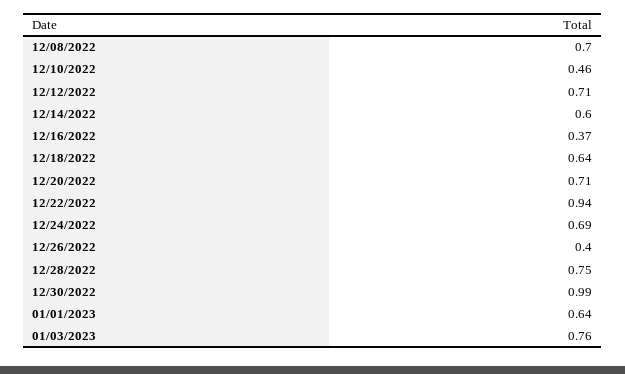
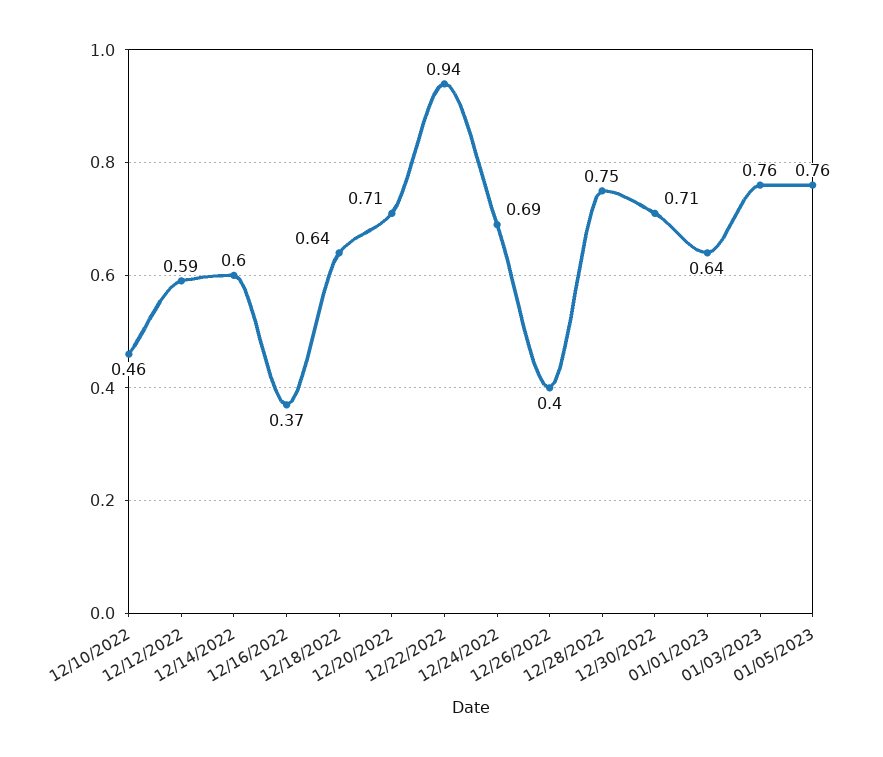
12/08/2022: 0.7 -> none
12/12/2022: 0.71 -> 0.59
12/30/2022: 0.99 -> 0.71
01/05/2023: none -> 0.76

